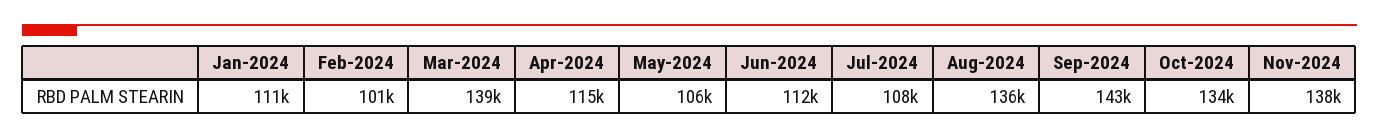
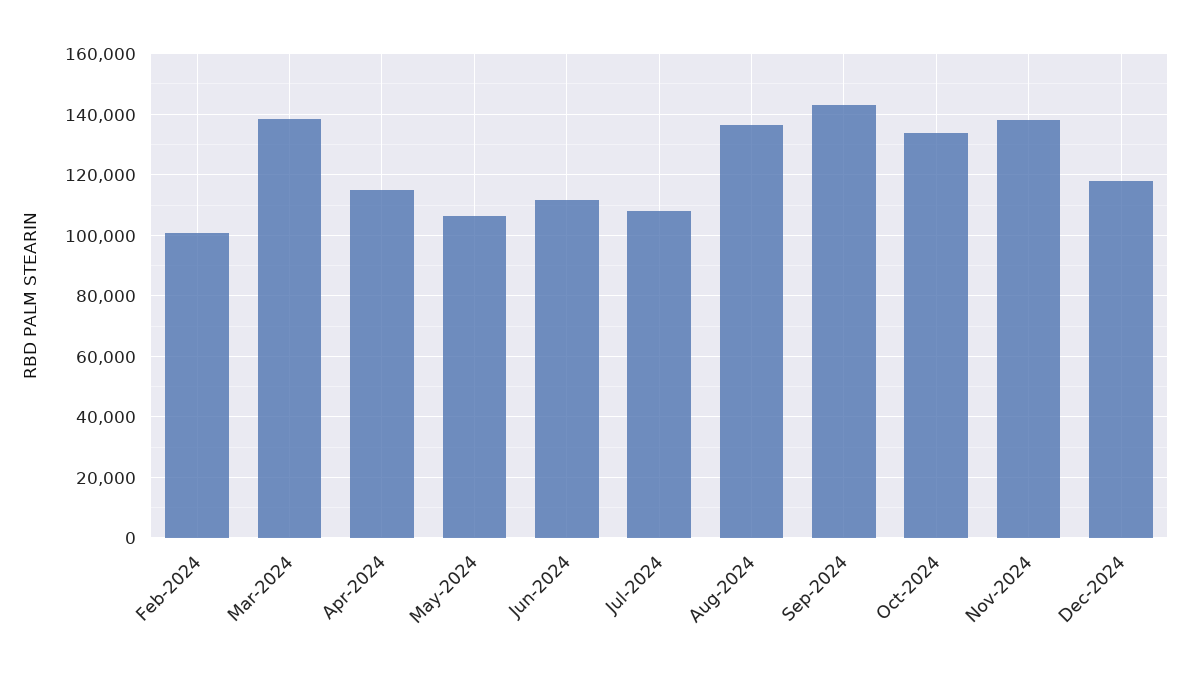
Jan-2024: 111000 -> none
Dec-2024: none -> 118000

